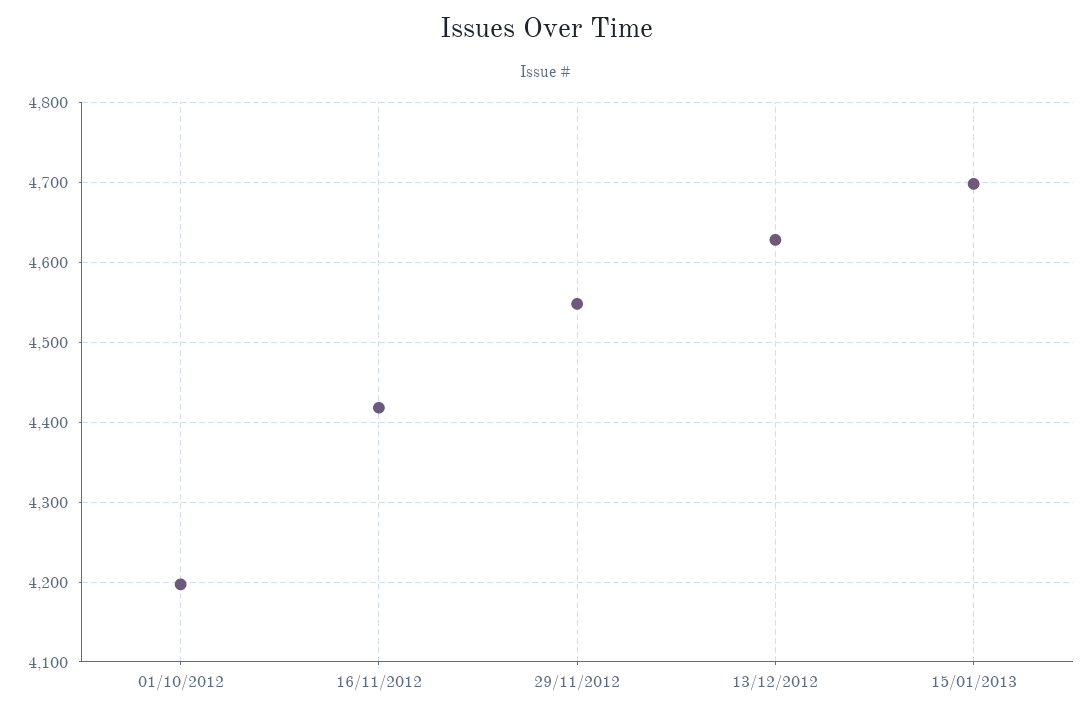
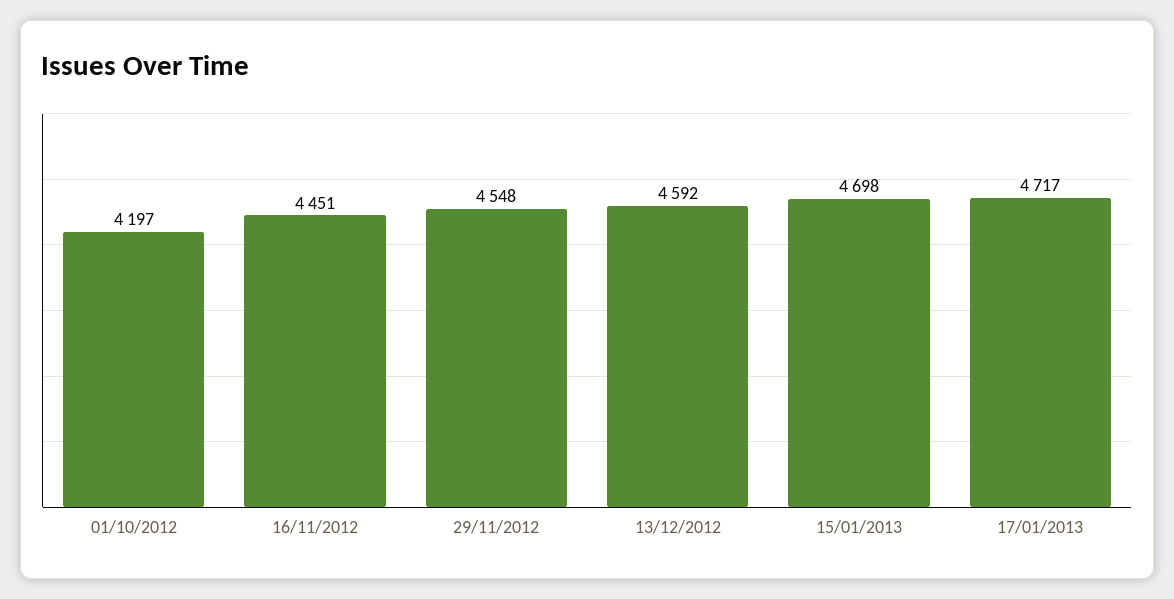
16/11/2012: 4420 -> 4451
13/12/2012: 4630 -> 4592
17/01/2013: none -> 4717

